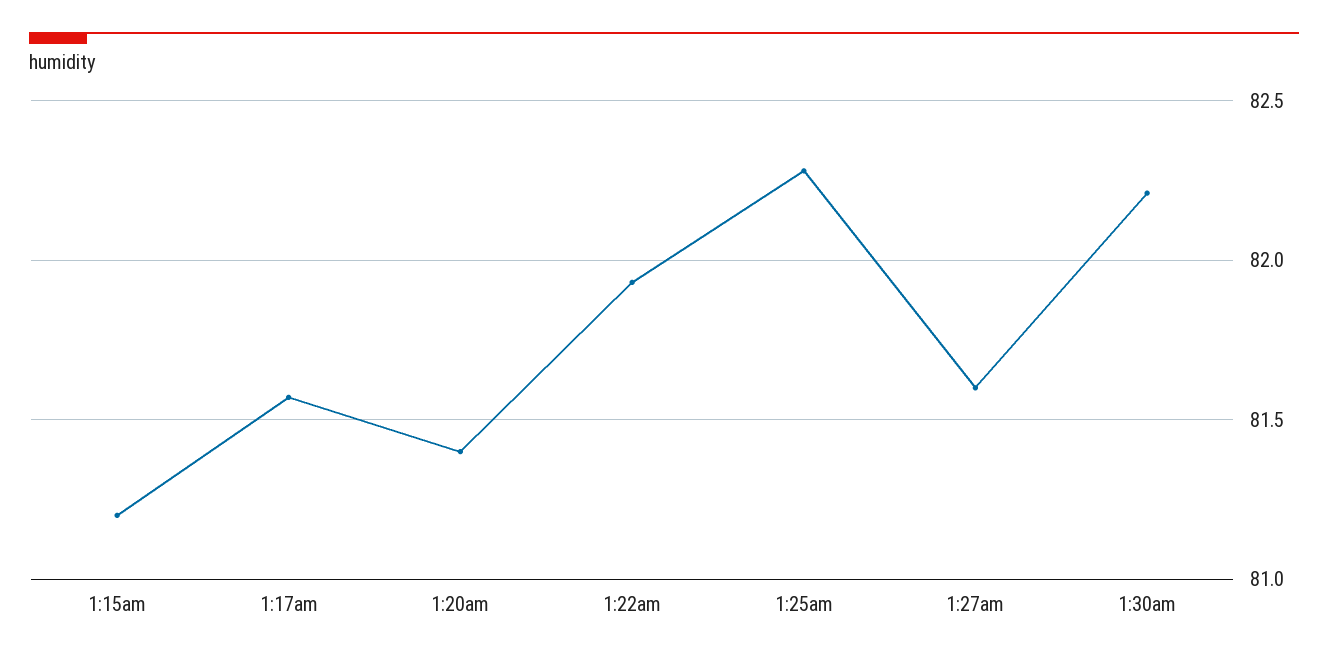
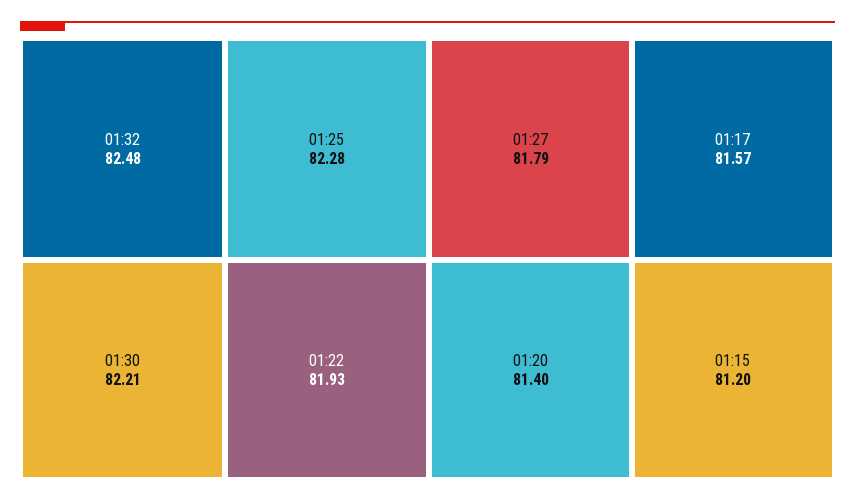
1:27am: 81.6 -> 81.79
01:32: none -> 82.48

